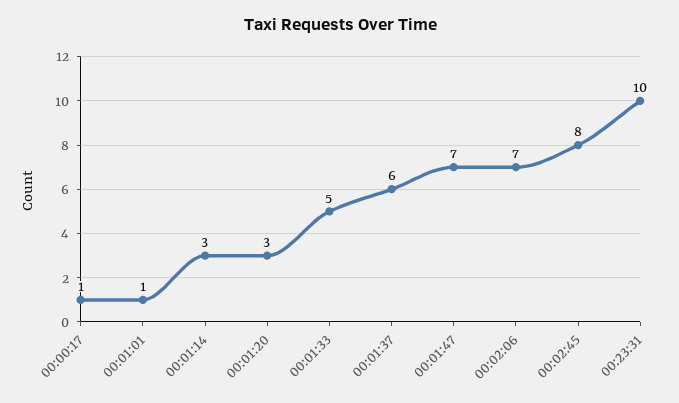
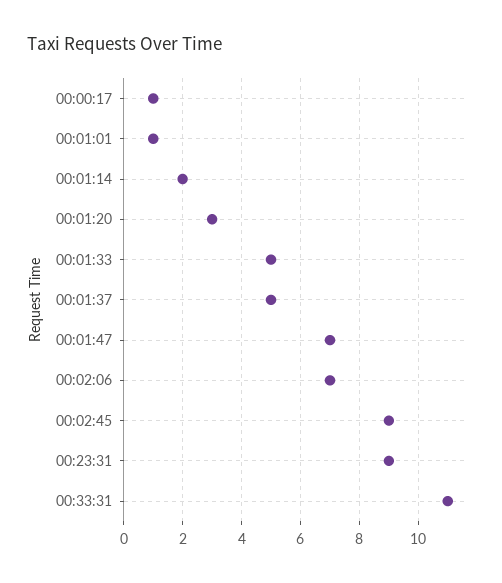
00:01:14: 3 -> 2
00:01:37: 6 -> 5
00:02:45: 8 -> 9
00:23:31: 10 -> 9
00:33:31: none -> 11

